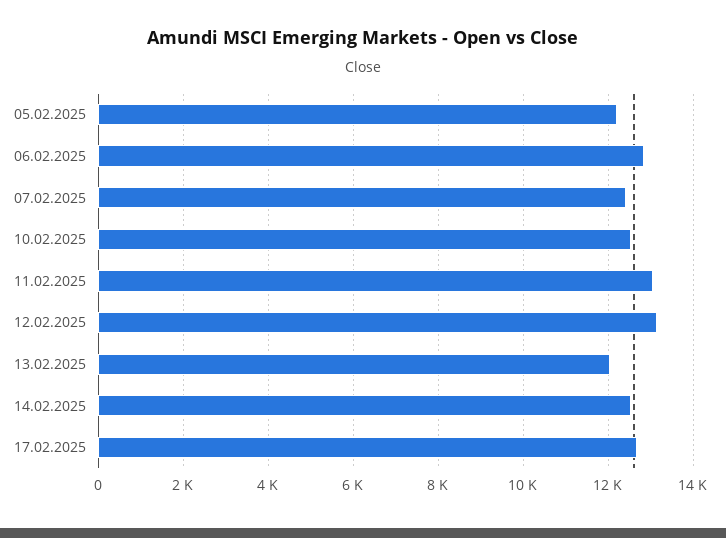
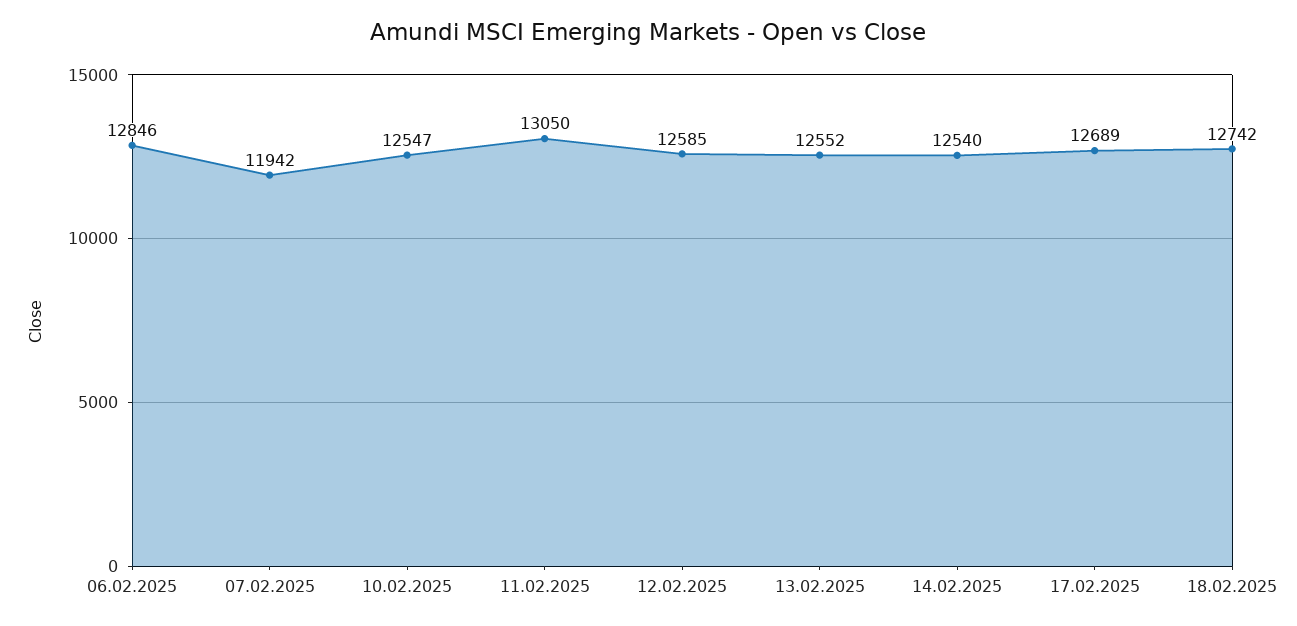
05.02.2025: 12200 -> none
07.02.2025: 12400 -> 11942
12.02.2025: 13200 -> 12585
13.02.2025: 12000 -> 12552
18.02.2025: none -> 12742

